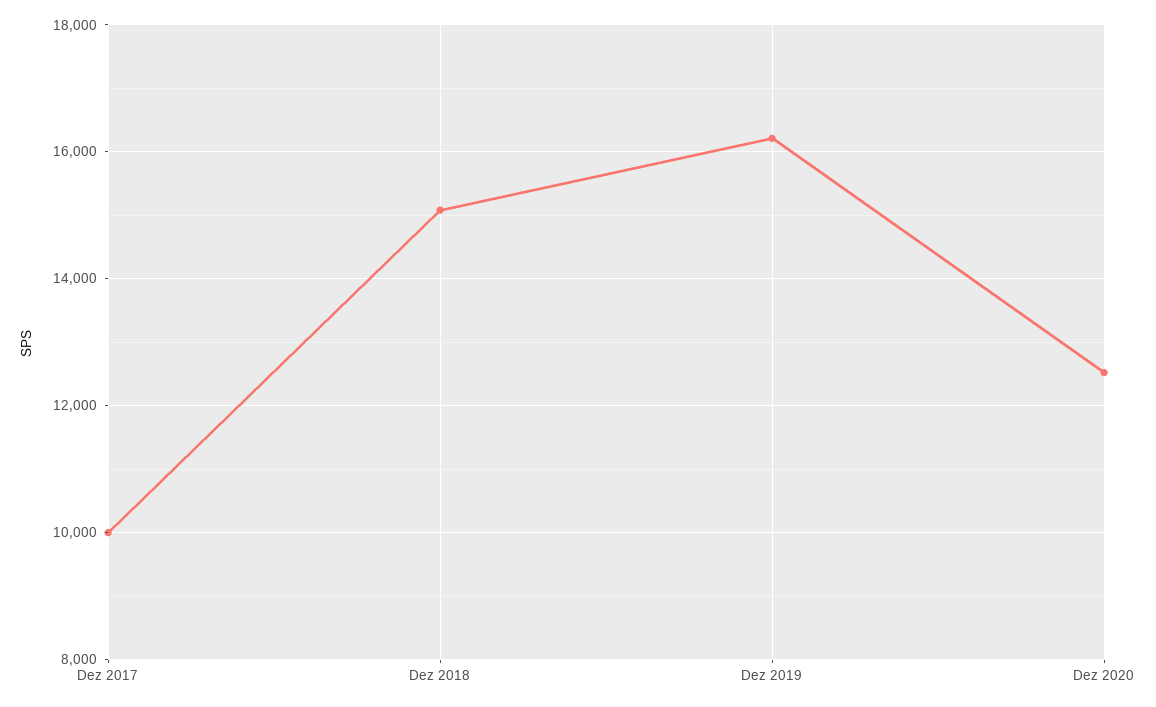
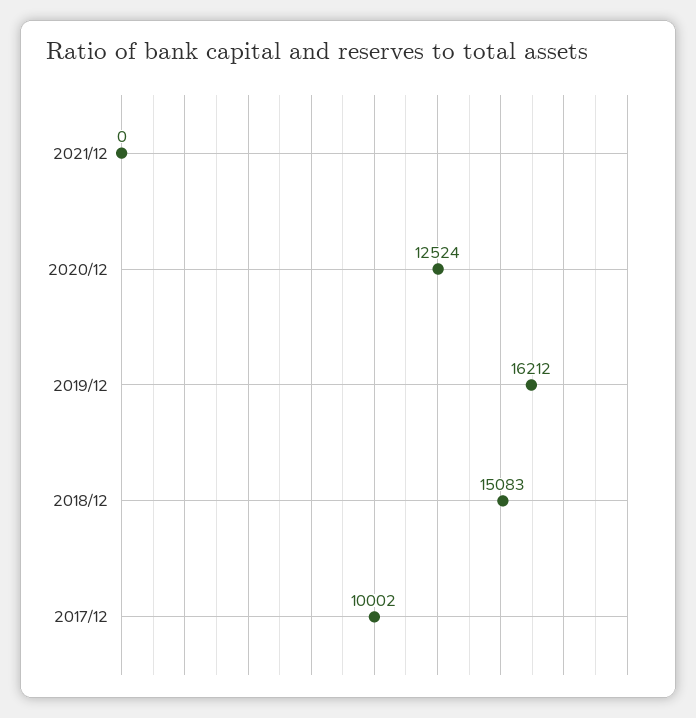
2021/12: none -> 0

